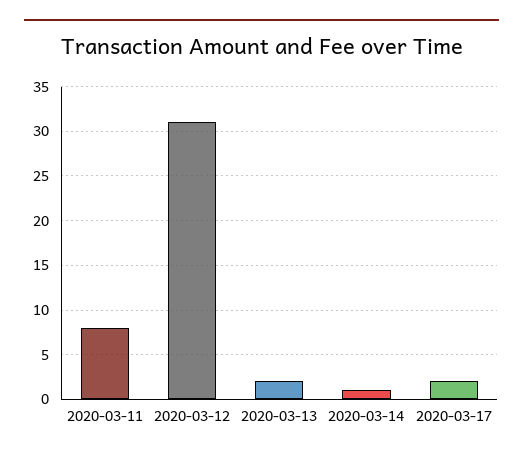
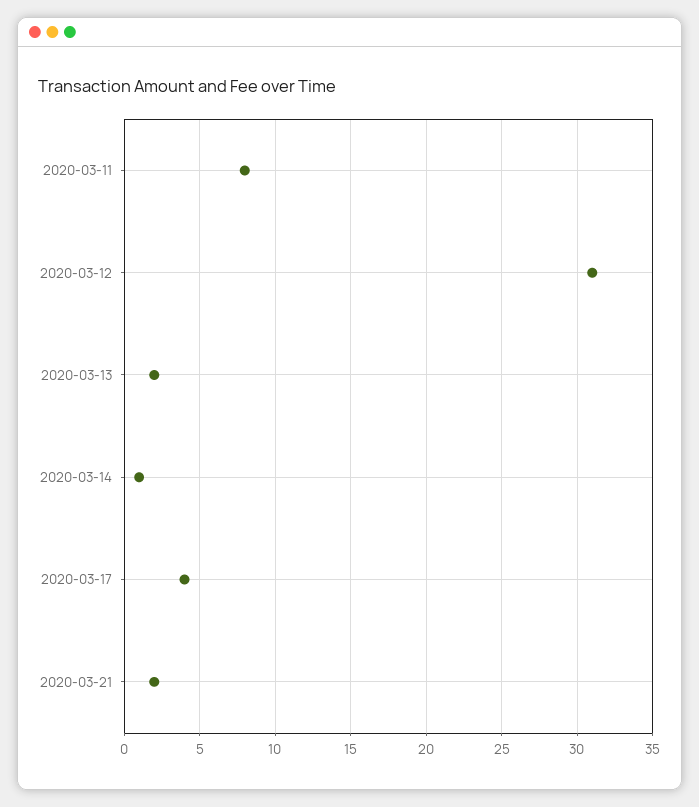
2020-03-17: 2 -> 4
2020-03-21: none -> 2

